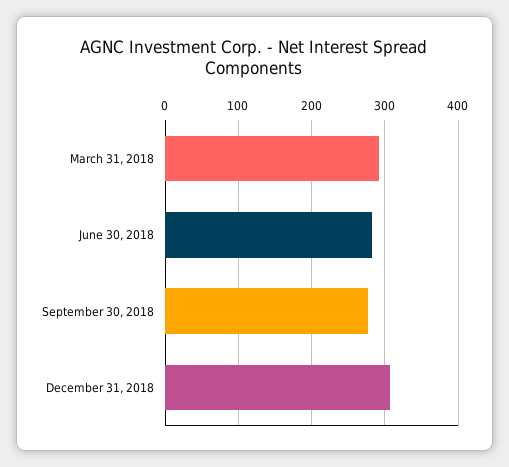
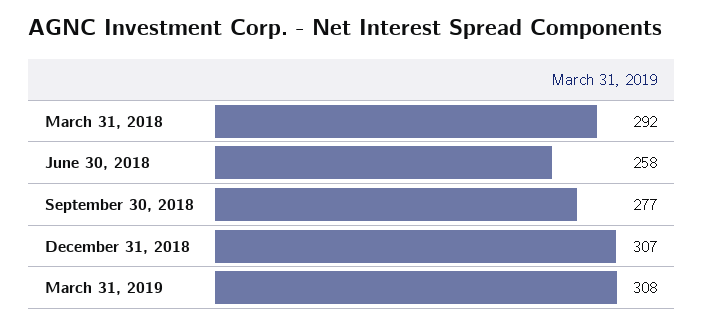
June 30, 2018: 280 -> 258
March 31, 2019: none -> 308

